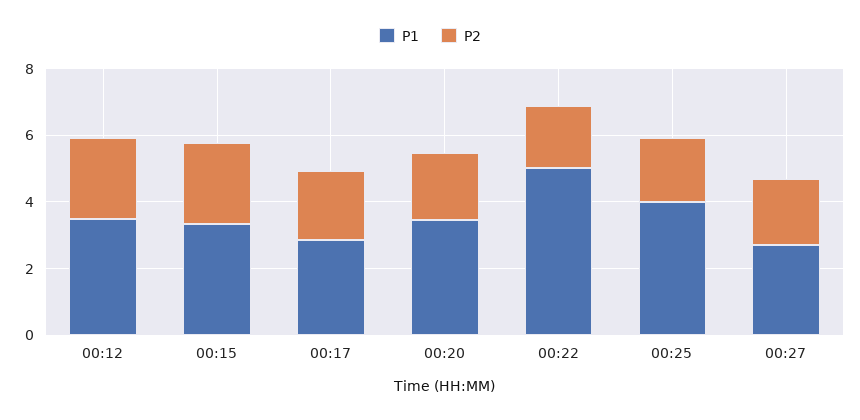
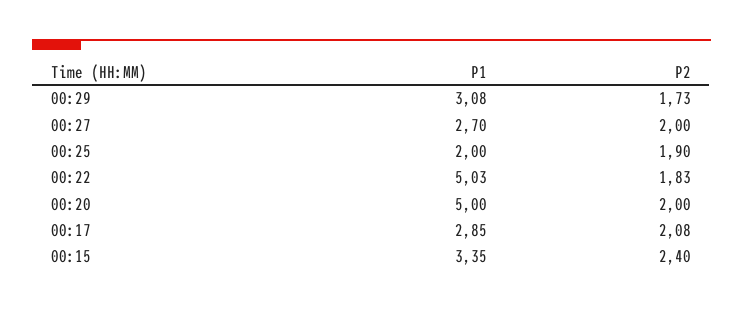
P1, 00:12: 3.5 -> none
P2, 00:12: 2.5 -> none
P1, 00:20: 3.5 -> 5
P1, 00:25: 4 -> 2
P1, 00:29: none -> 3.08
P2, 00:29: none -> 1.73

